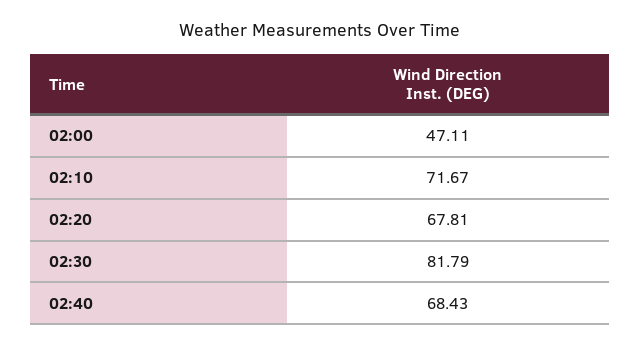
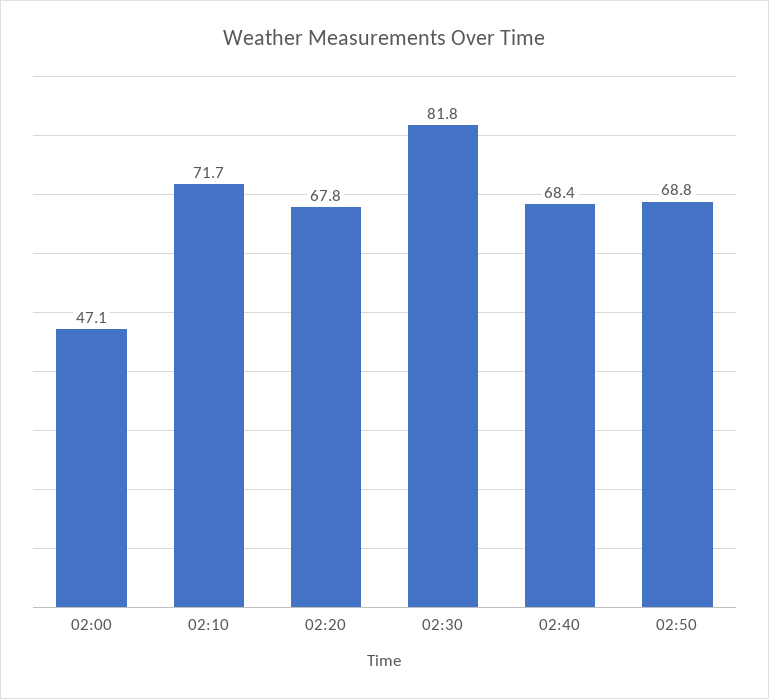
02:50: none -> 68.8

